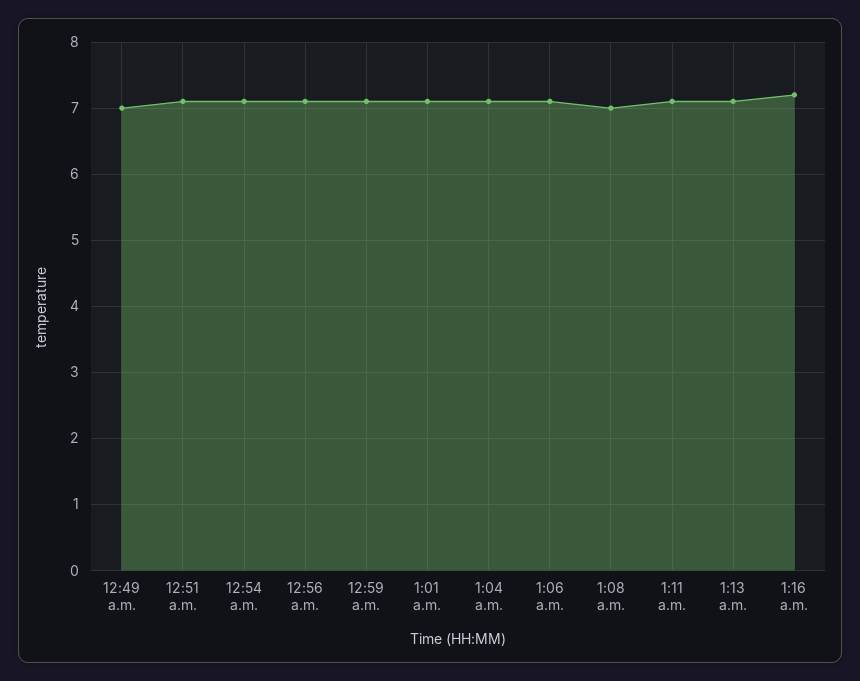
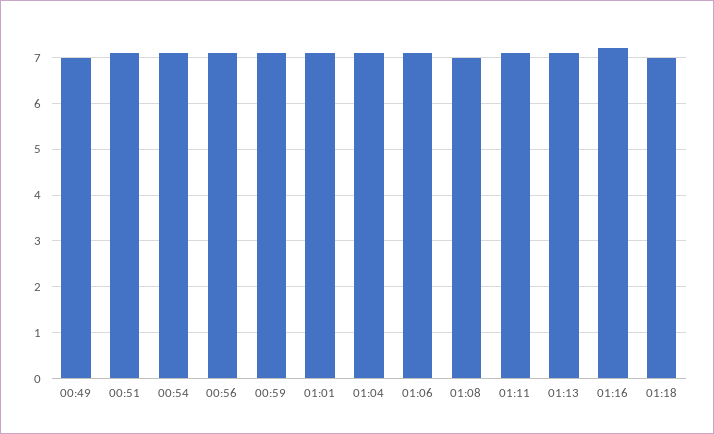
01:18: none -> 7

